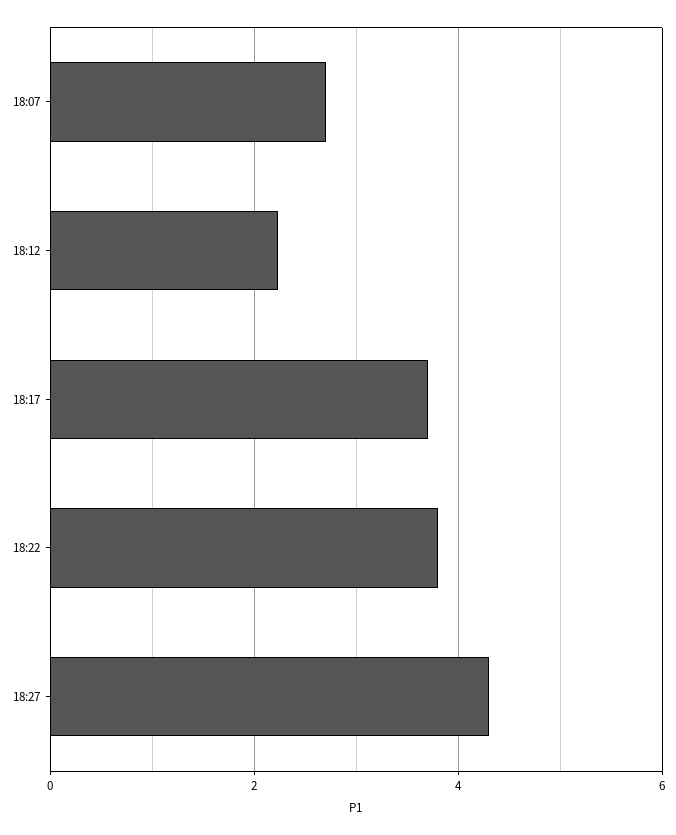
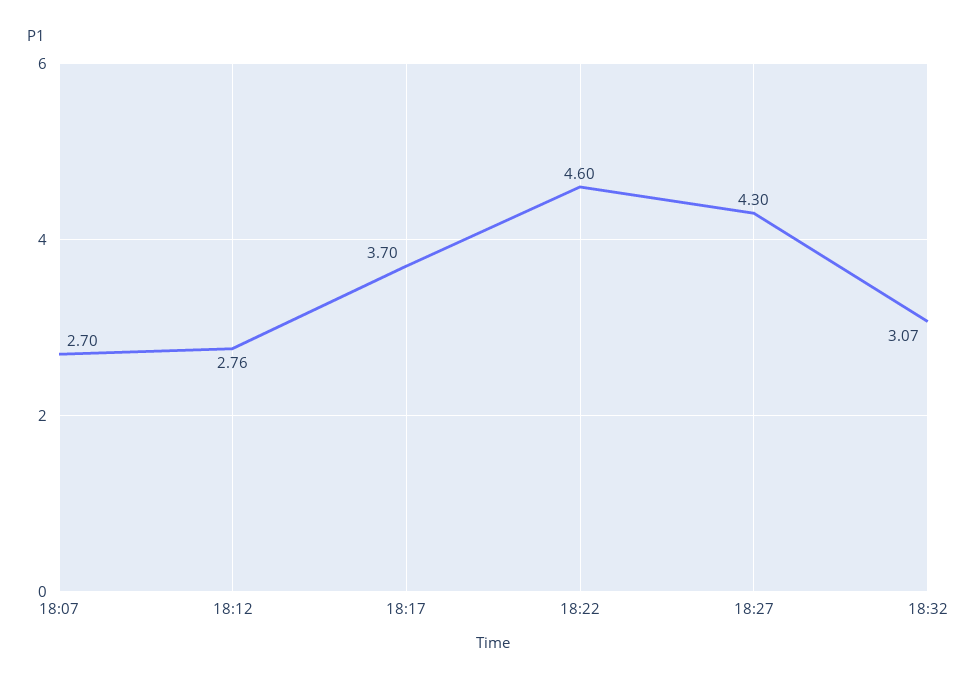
18:12: 2.2 -> 2.76
18:22: 3.8 -> 4.6
18:32: none -> 3.07

